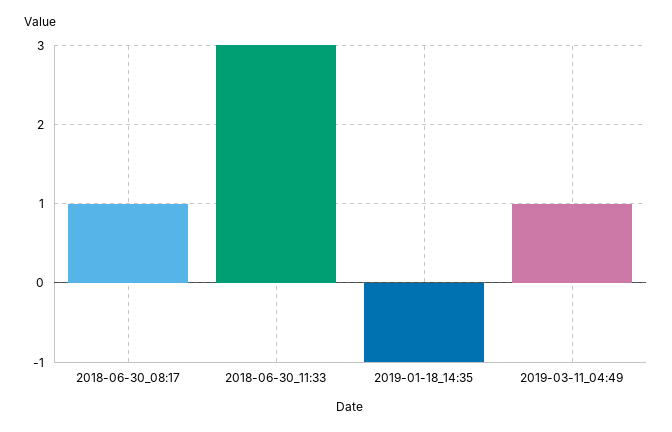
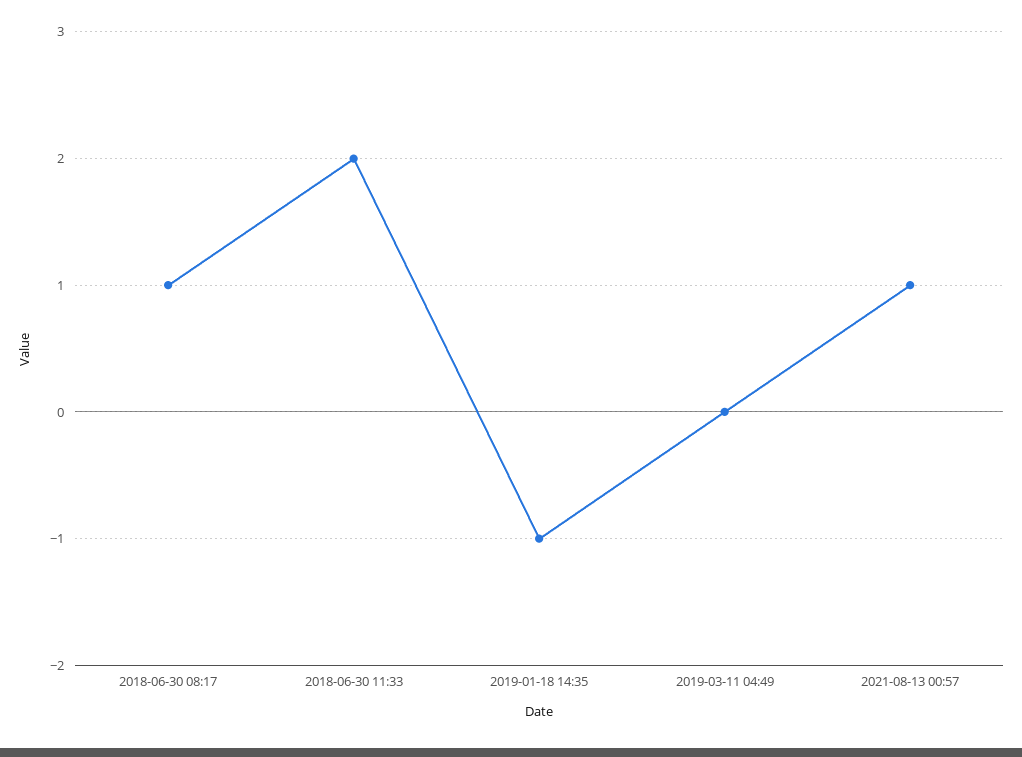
2018-06-30_11:33: 3 -> 2
2019-03-11_04:49: 1 -> 0
2021-08-13 00:57: none -> 1

